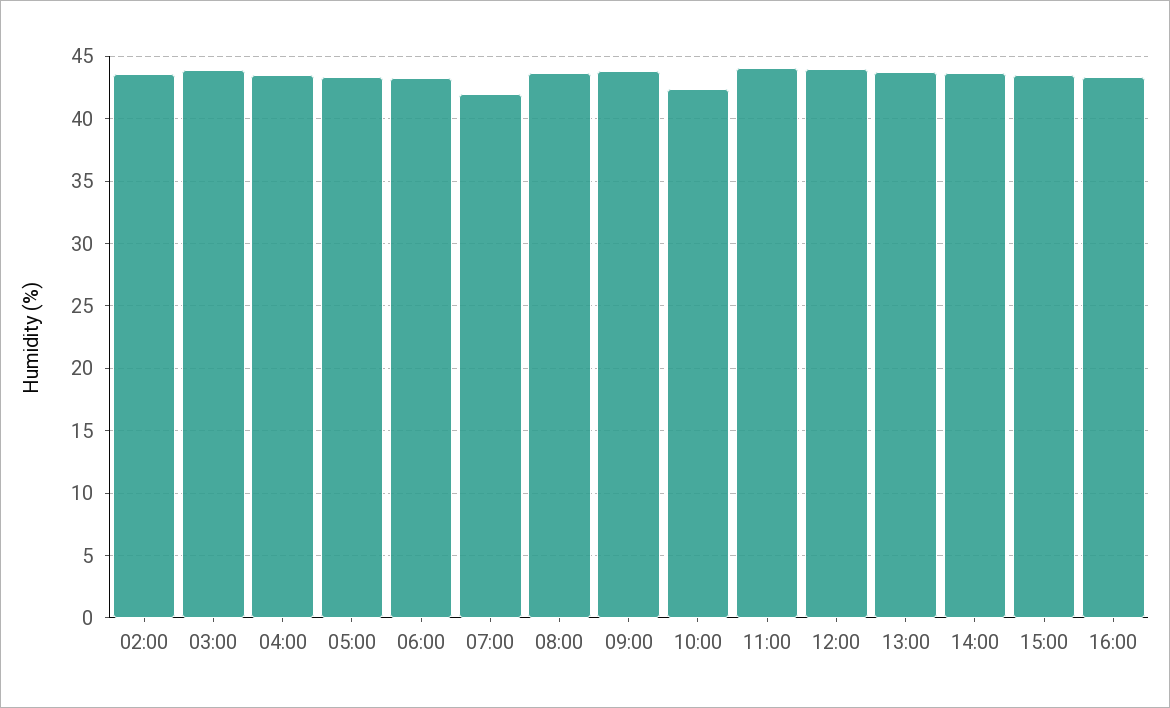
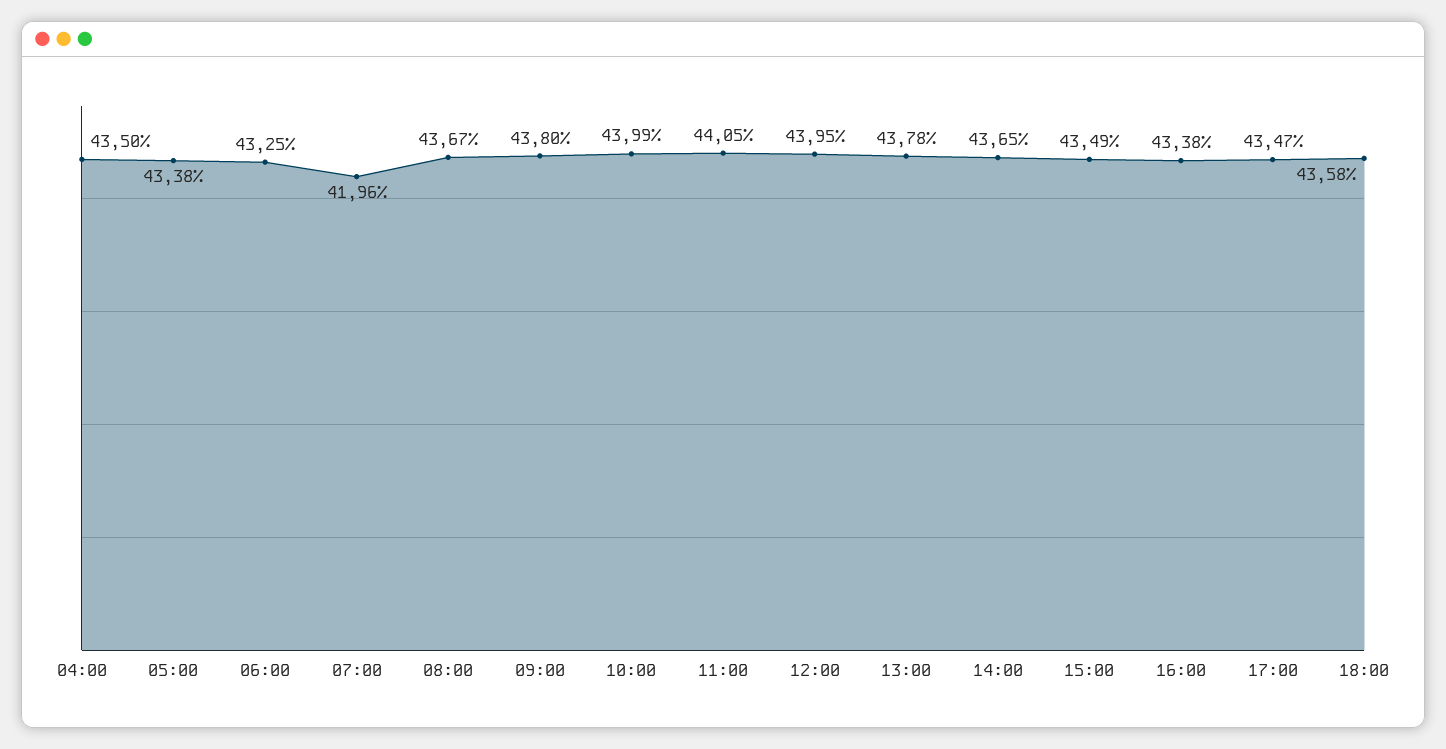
02:00: 43.5 -> none
03:00: 44 -> none
10:00: 42.5 -> 43.99
17:00: none -> 43.47
18:00: none -> 43.58

